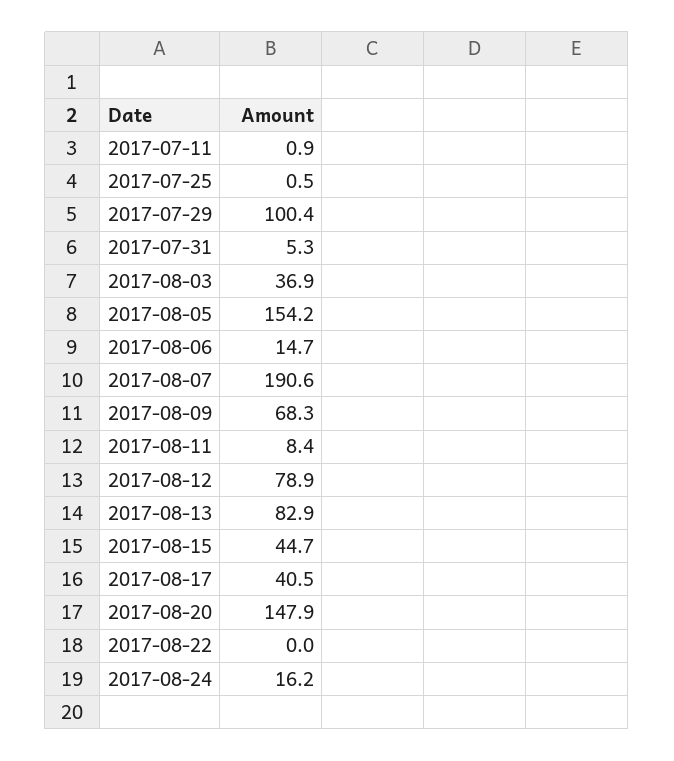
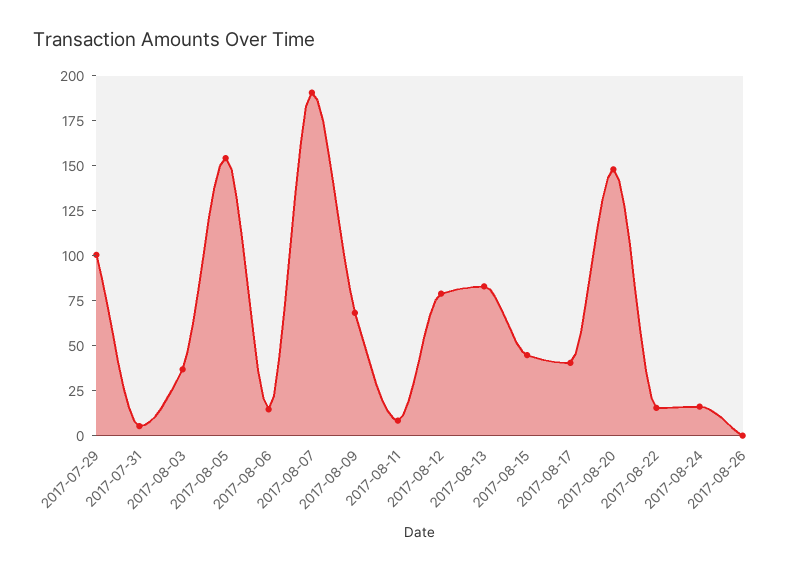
2017-07-11: 0.9 -> none
2017-07-25: 0.5 -> none
2017-08-22: 0 -> 15
2017-08-26: none -> 0

